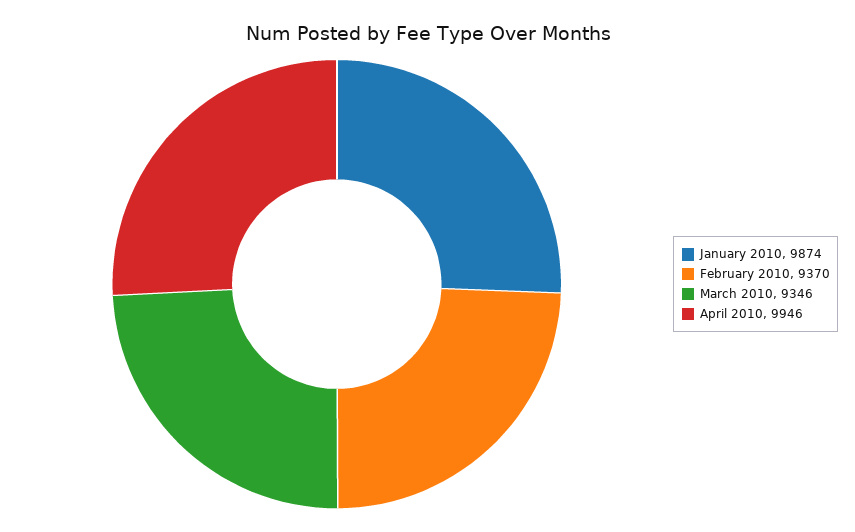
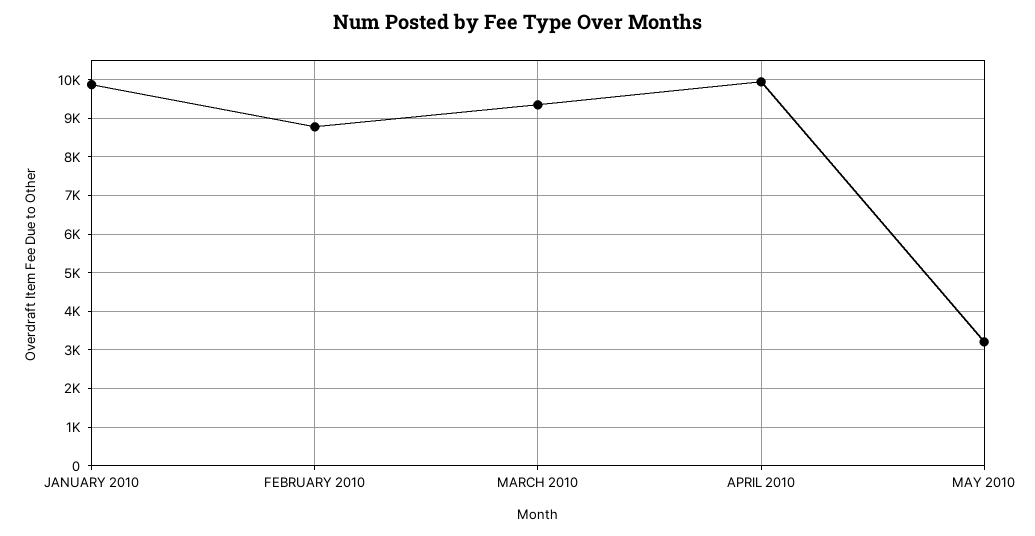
February 2010: 9370 -> 8800
MAY 2010: none -> 3200

